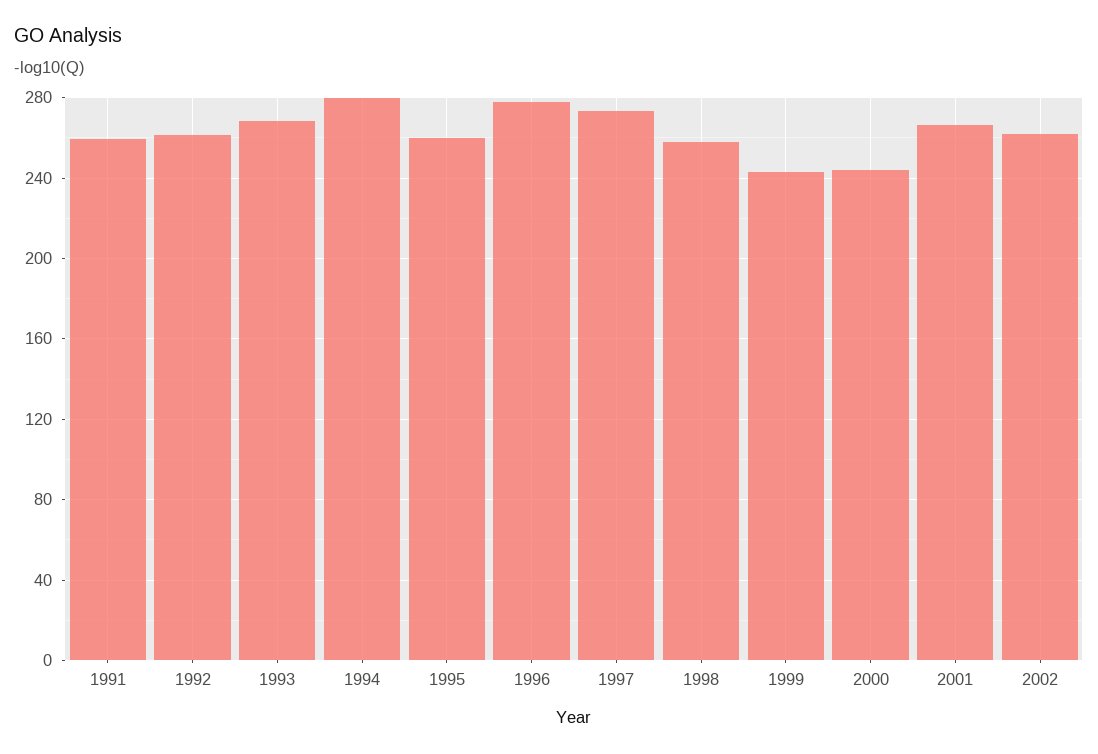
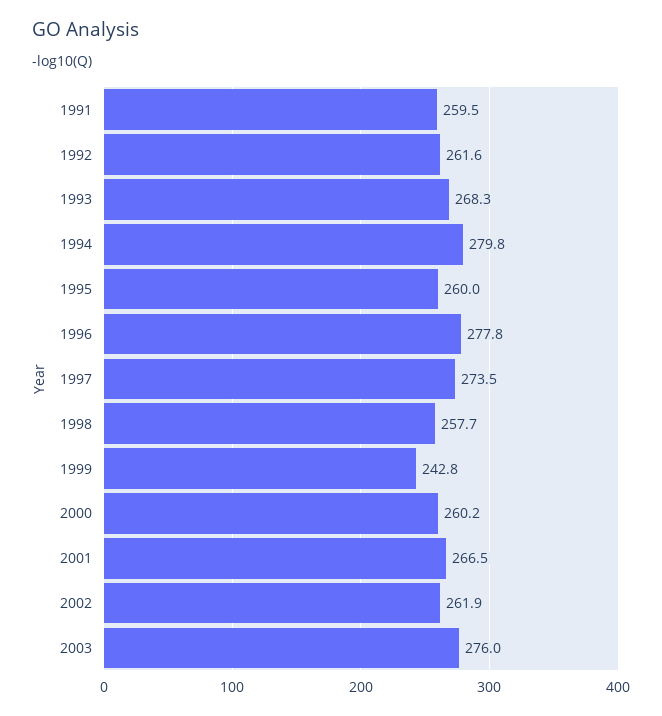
2000: 245 -> 260.2
2003: none -> 276

